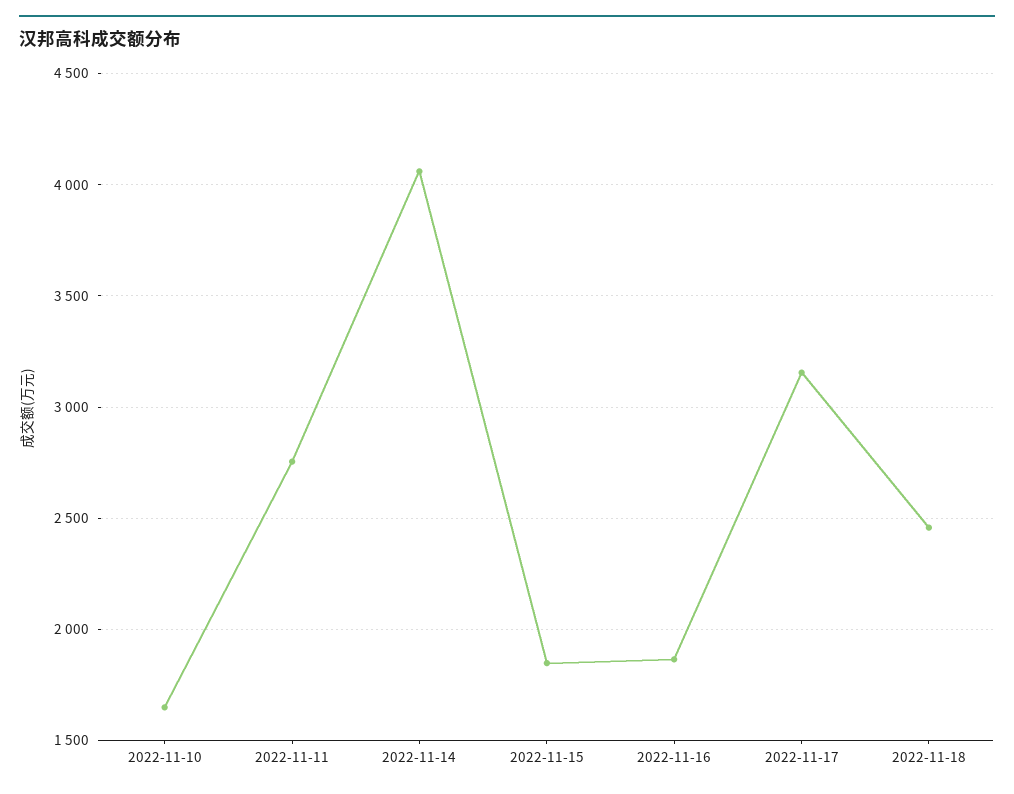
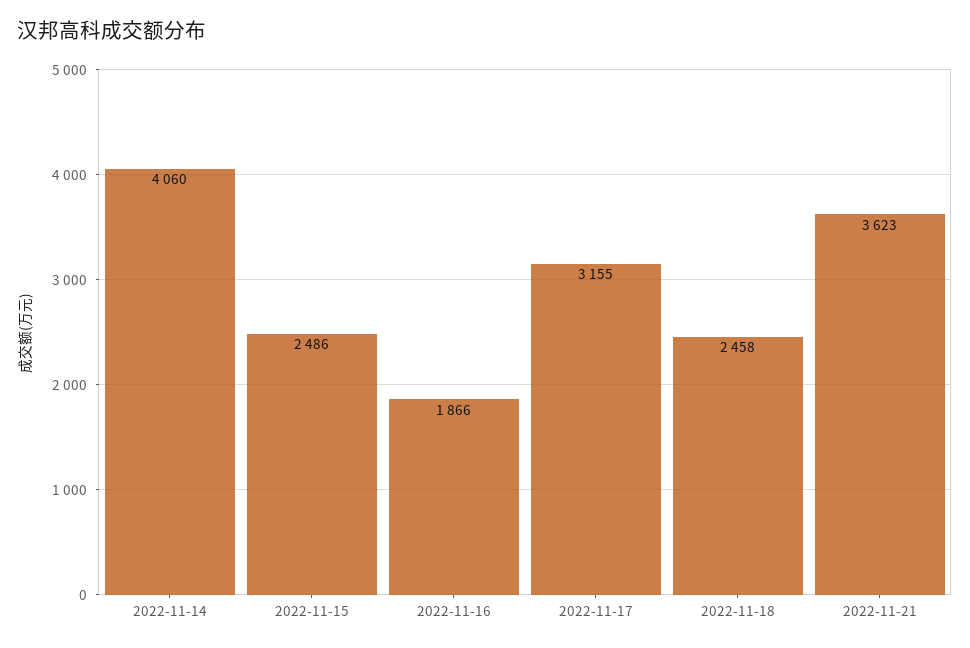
2022-11-10: 1650 -> none
2022-11-11: 2750 -> none
2022-11-15: 1850 -> 2486
2022-11-21: none -> 3623

